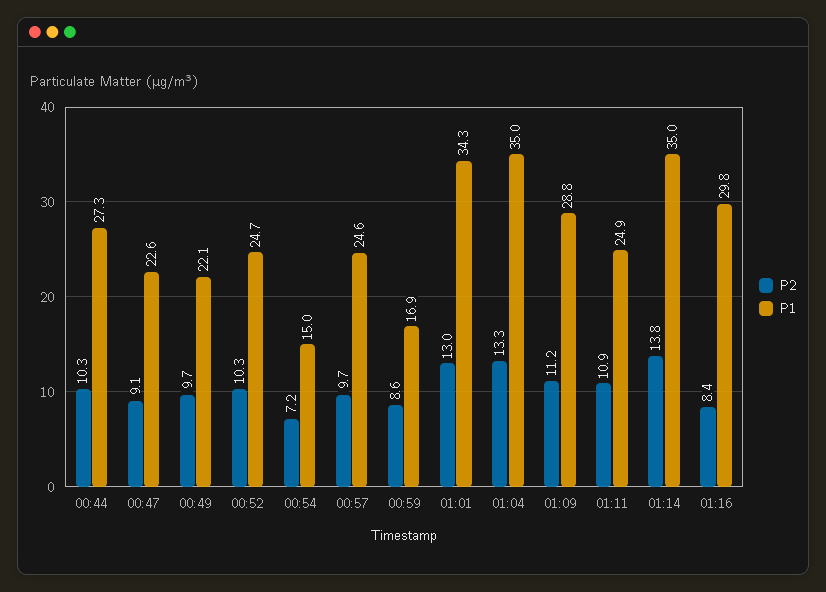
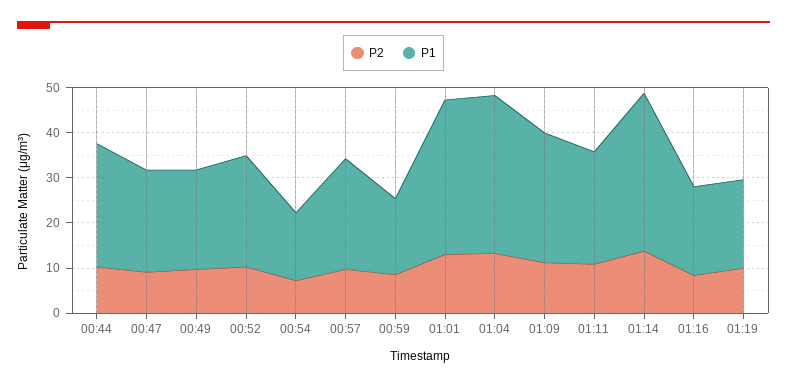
P1, 01:16: 29.8 -> 20
P2, 01:19: none -> 10
P1, 01:19: none -> 20

